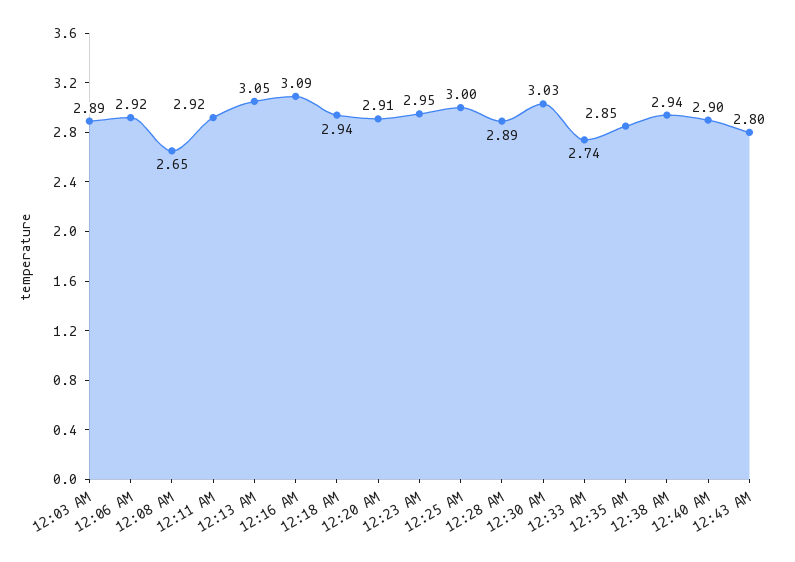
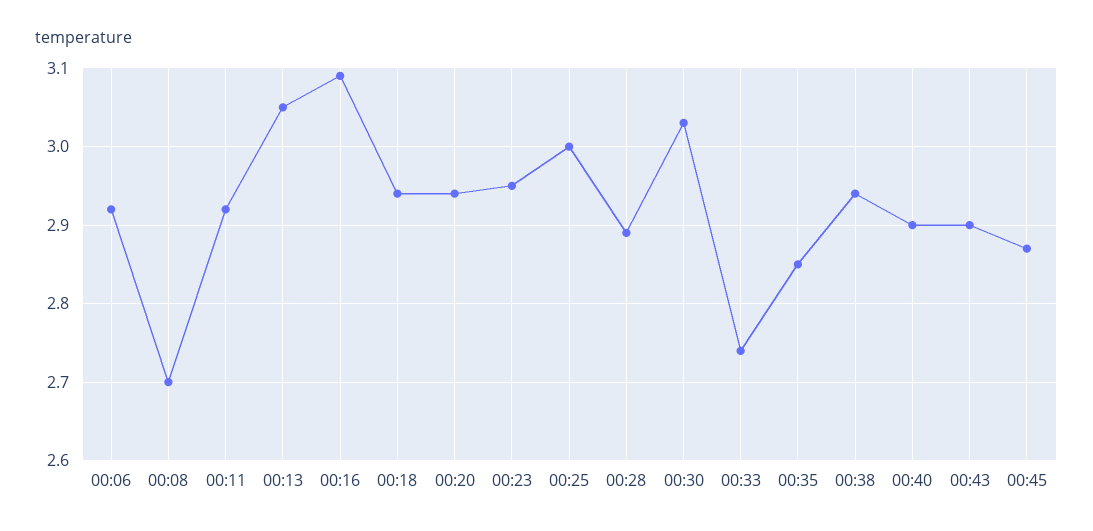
12:03 AM: 2.89 -> none
12:08 AM: 2.65 -> 2.7
12:20 AM: 2.91 -> 2.94
12:43 AM: 2.8 -> 2.9
00:45: none -> 2.87

